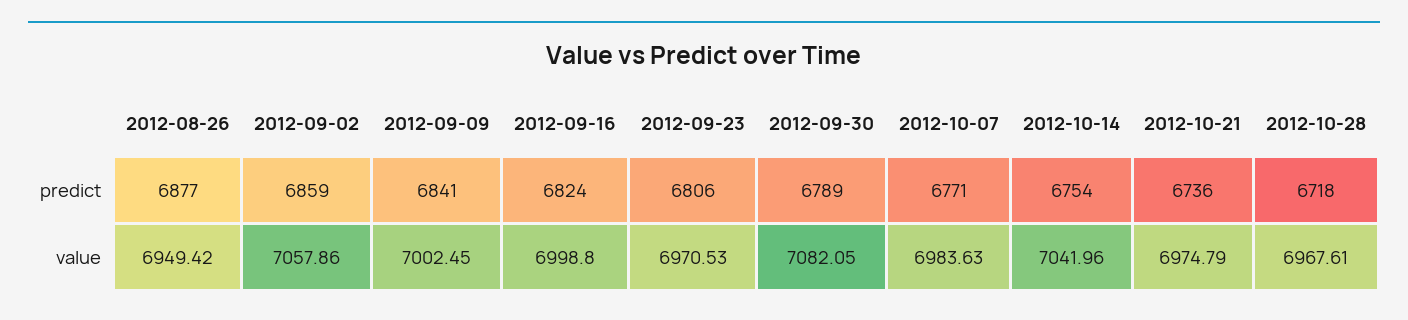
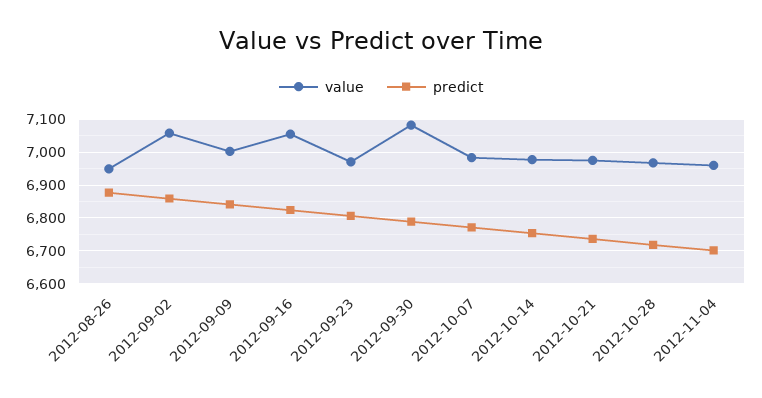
value, 2012-09-16: 6998.8 -> 7060
value, 2012-10-14: 7041.96 -> 6980
value, 2012-11-04: none -> 6960
predict, 2012-11-04: none -> 6700

